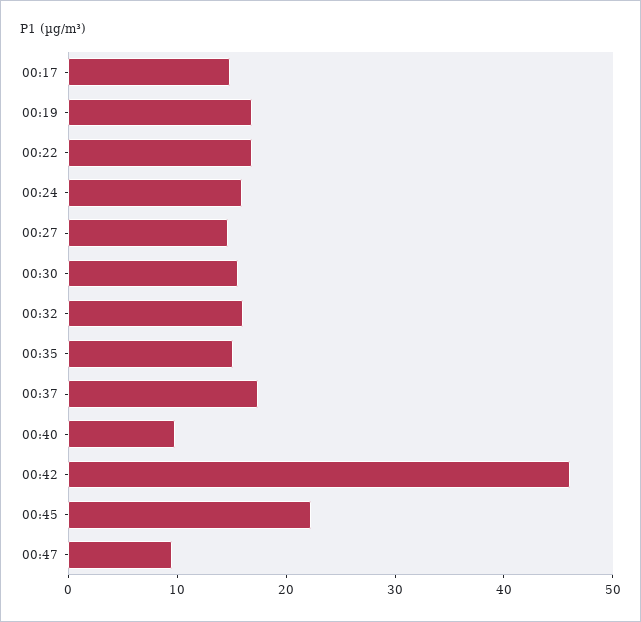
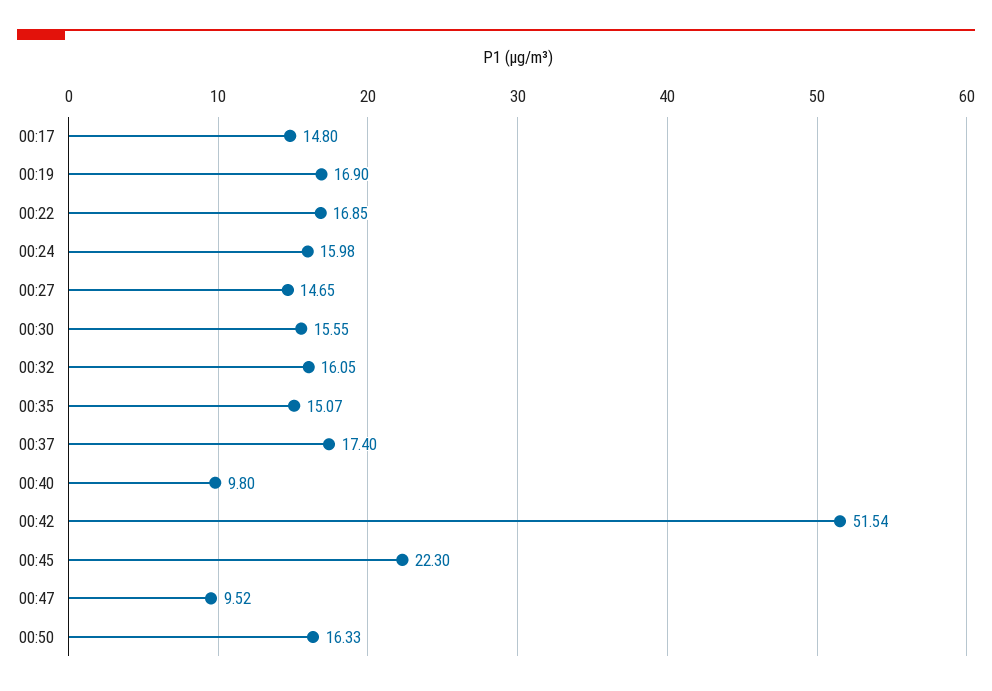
00:42: 46 -> 51.54
00:50: none -> 16.33

